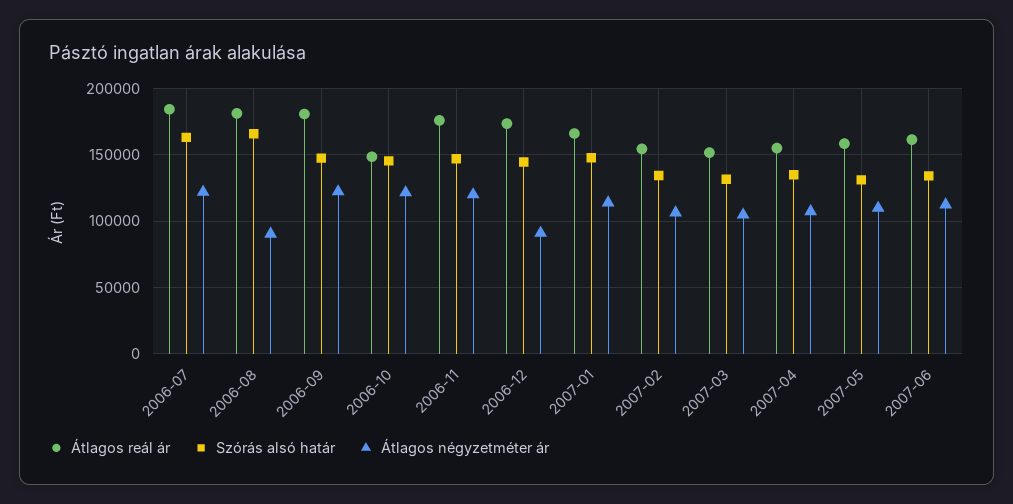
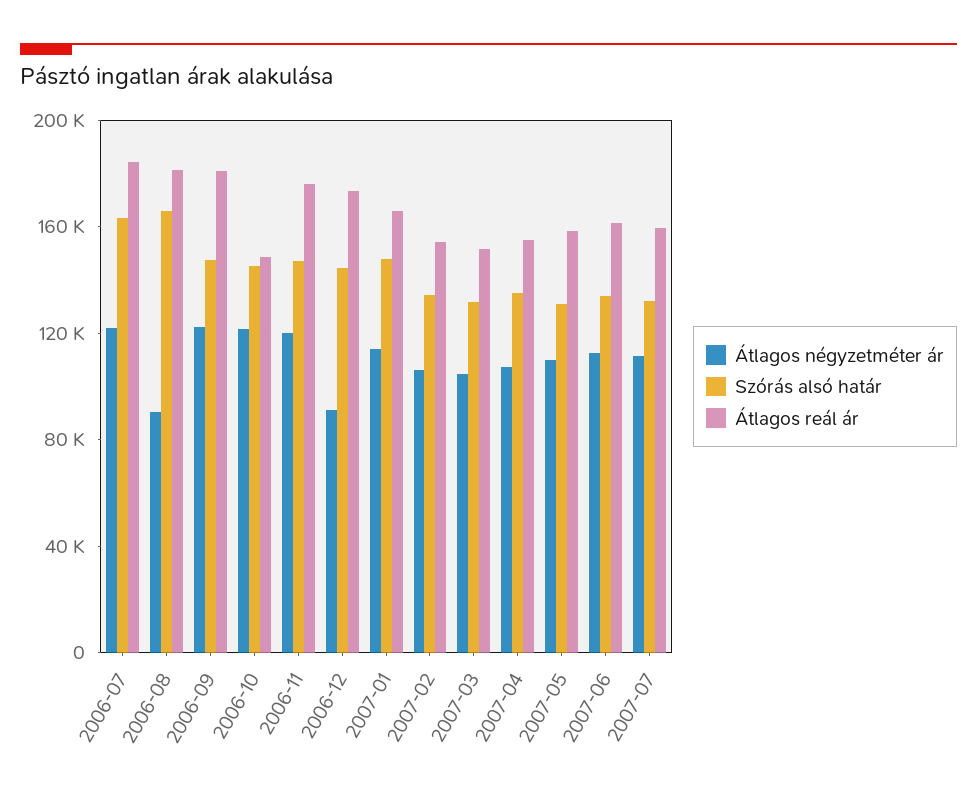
Átlagos négyzetméter ár, 2007-07: none -> 110000
Szórás alsó határ, 2007-07: none -> 130000
Átlagos reál ár, 2007-07: none -> 160000

